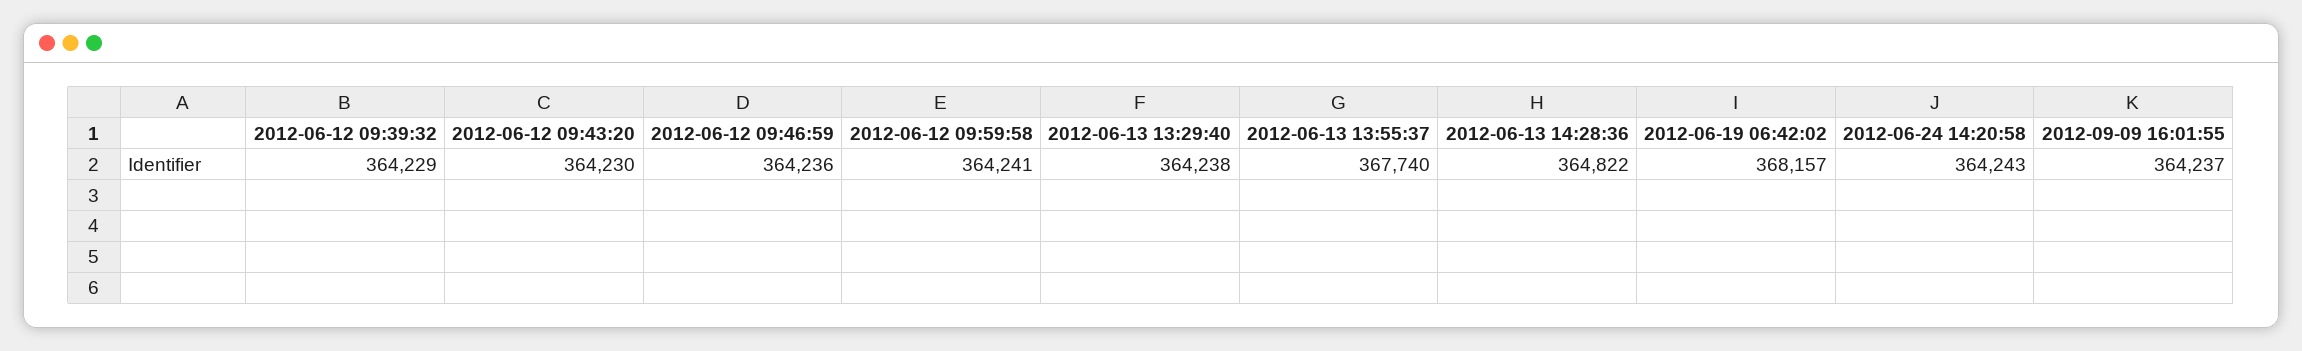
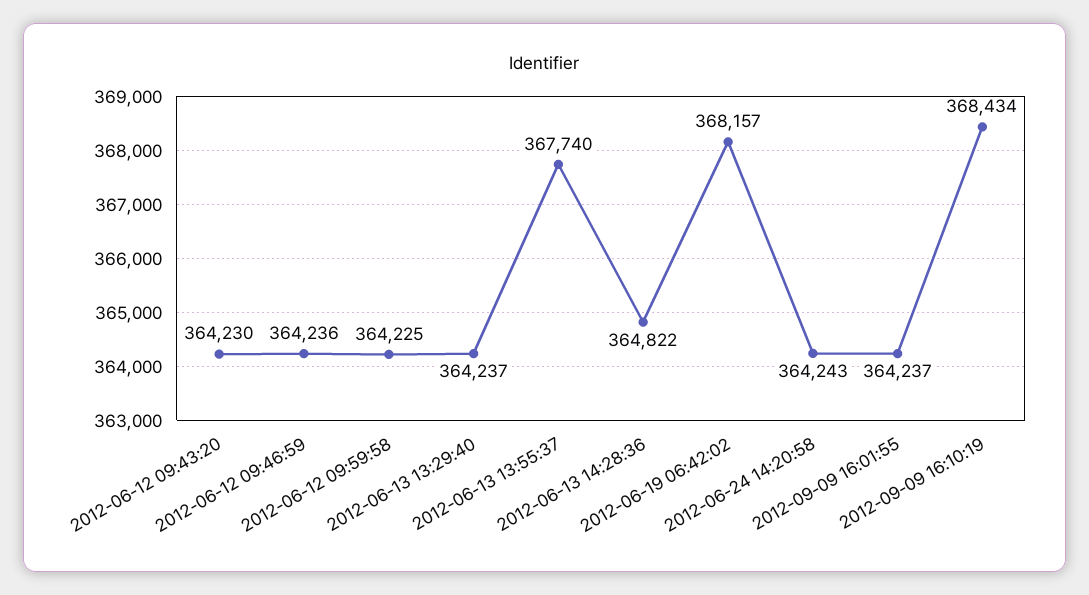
2012-06-12 09:39:32: 364229 -> none
2012-06-12 09:59:58: 364241 -> 364225
2012-06-13 13:29:40: 364238 -> 364237
2012-09-09 16:10:19: none -> 368434

